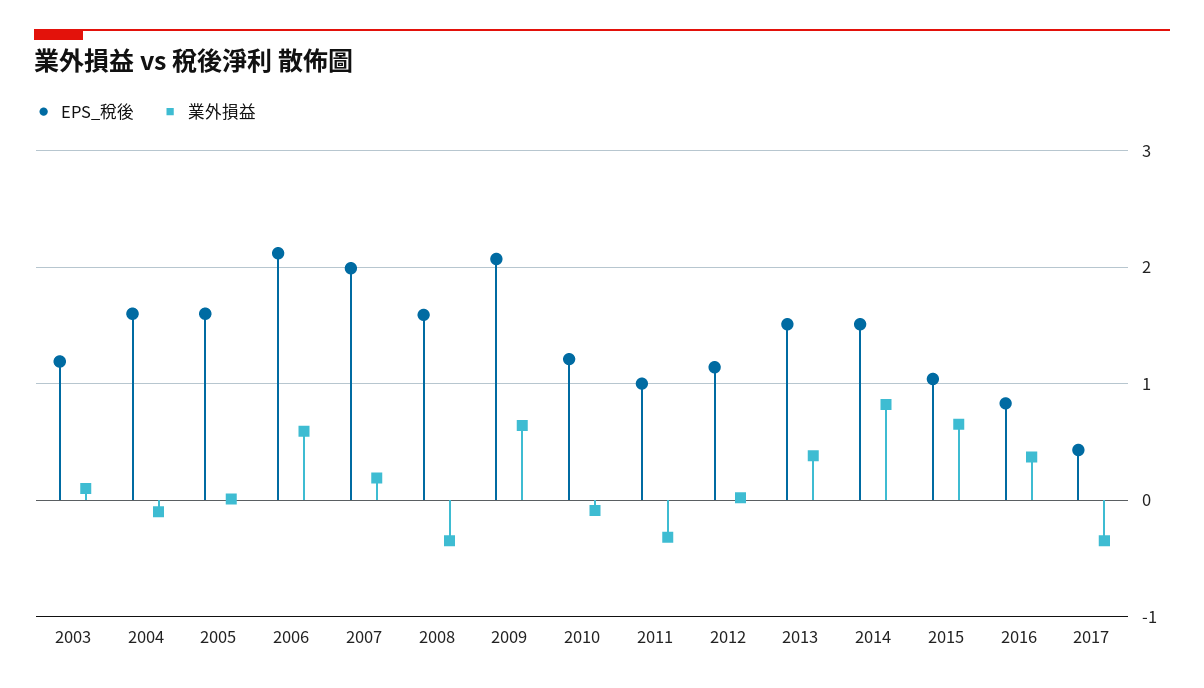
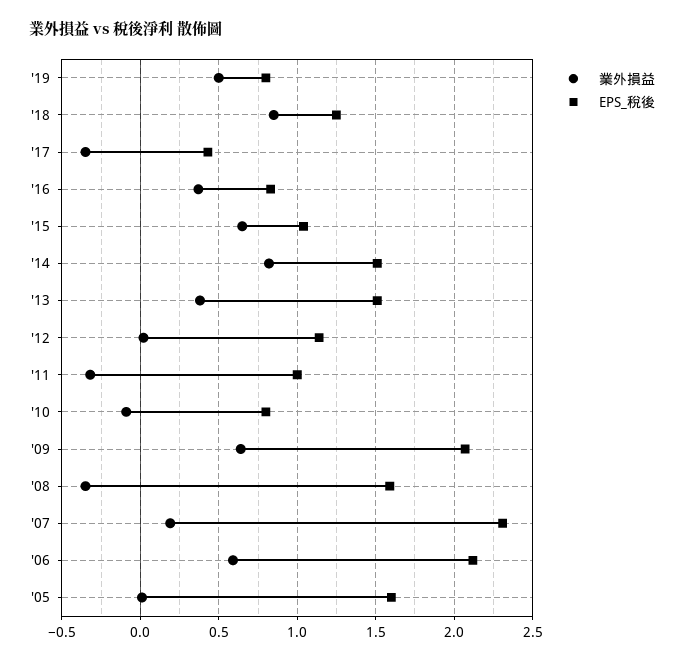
EPS_稅後, 2003: 1.2 -> none
業外損益, 2003: 0.1 -> none
EPS_稅後, 2004: 1.6 -> none
業外損益, 2004: -0.1 -> none
EPS_稅後, 2007: 2 -> 2.3
EPS_稅後, 2010: 1.2 -> 0.8
業外損益, '19: none -> 0.5
EPS_稅後, '19: none -> 0.8
業外損益, '18: none -> 0.85
EPS_稅後, '18: none -> 1.25

